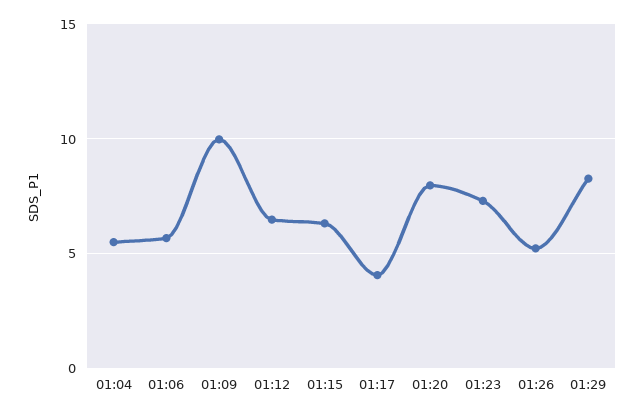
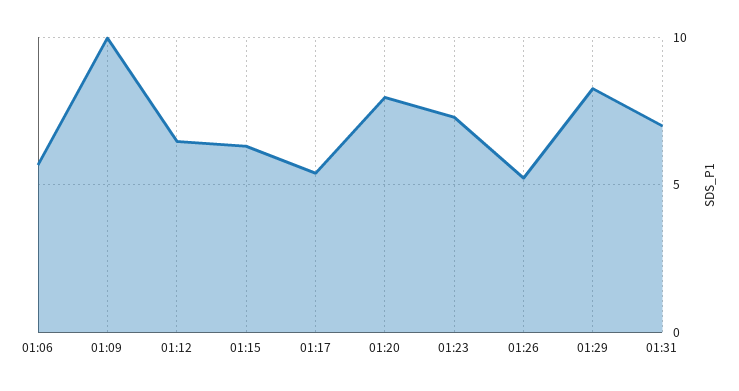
01:04: 5.5 -> none
01:17: 4 -> 5.5
01:31: none -> 7

